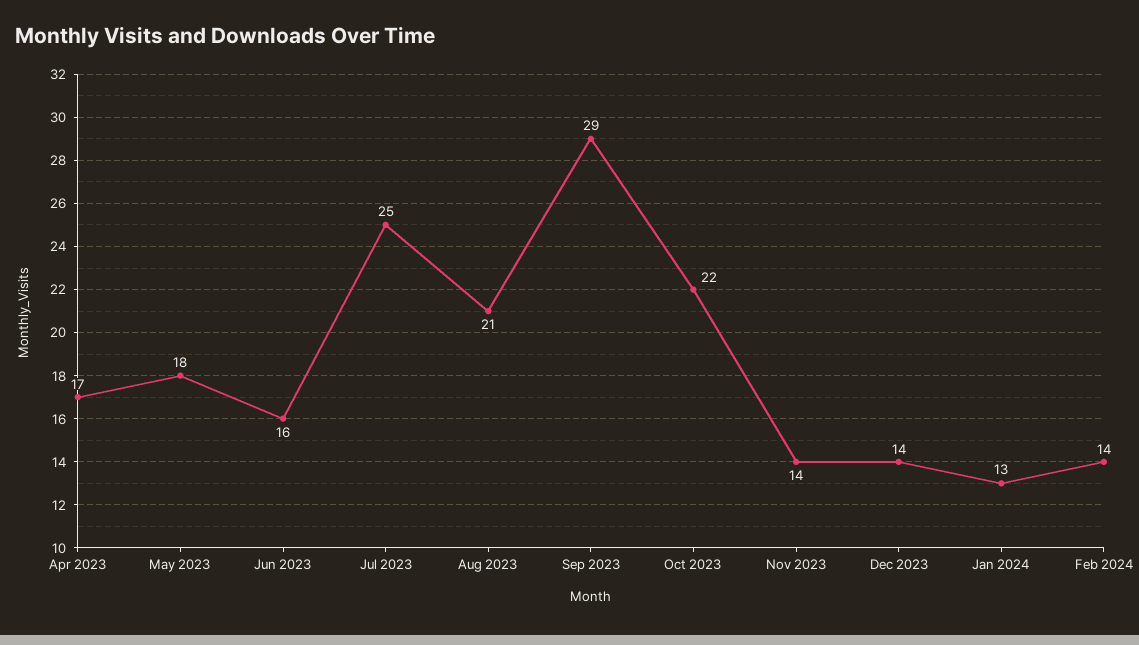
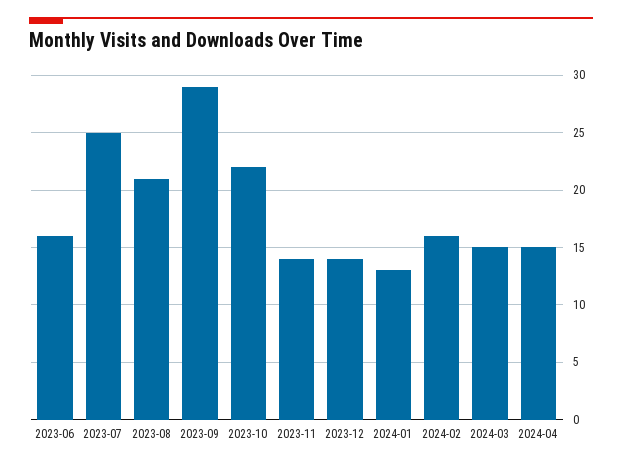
Apr 2023: 17 -> none
May 2023: 18 -> none
Feb 2024: 14 -> 16
2024-03: none -> 15
2024-04: none -> 15

